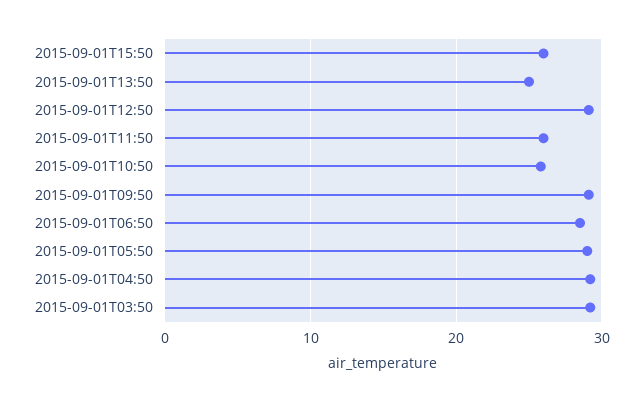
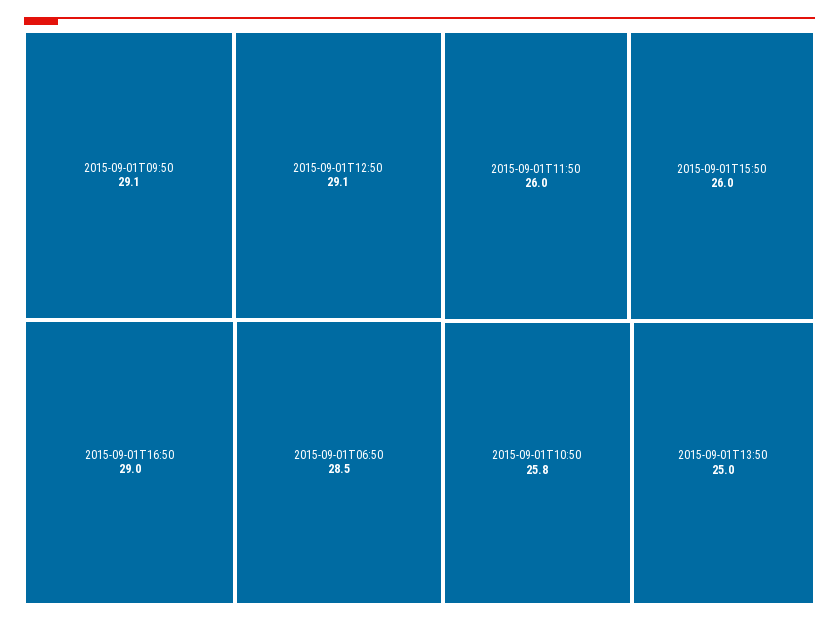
2015-09-01T05:50: 29 -> none
2015-09-01T04:50: 29 -> none
2015-09-01T03:50: 29 -> none
2015-09-01T16:50: none -> 29

